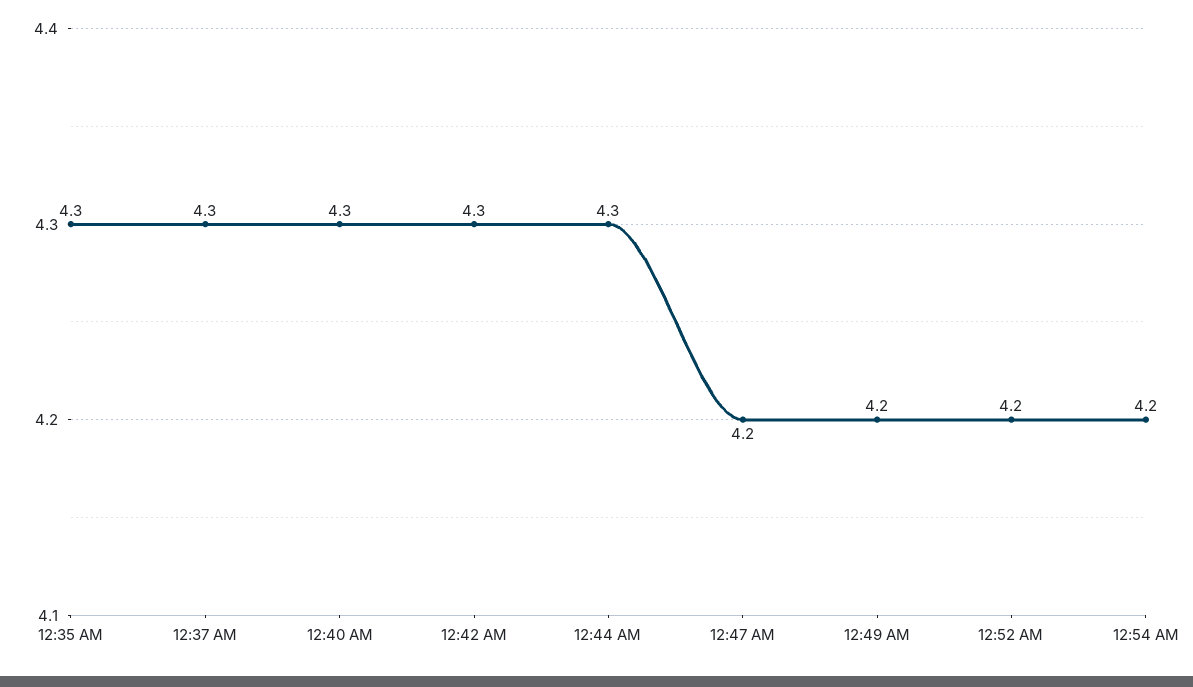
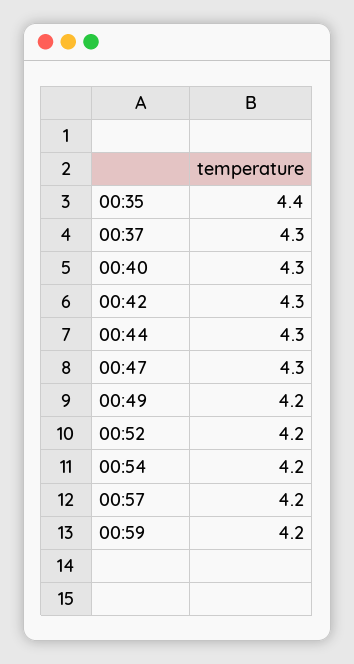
12:35 AM: 4.3 -> 4.4
12:47 AM: 4.2 -> 4.3
00:57: none -> 4.2
00:59: none -> 4.2

